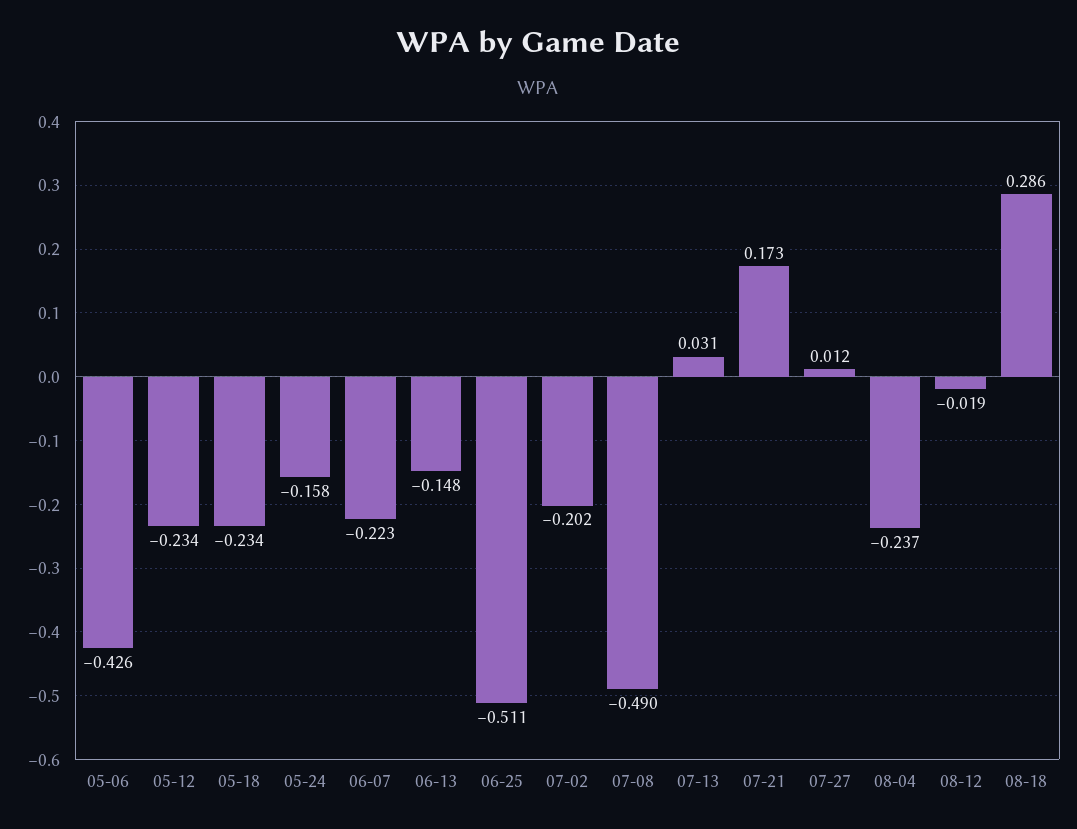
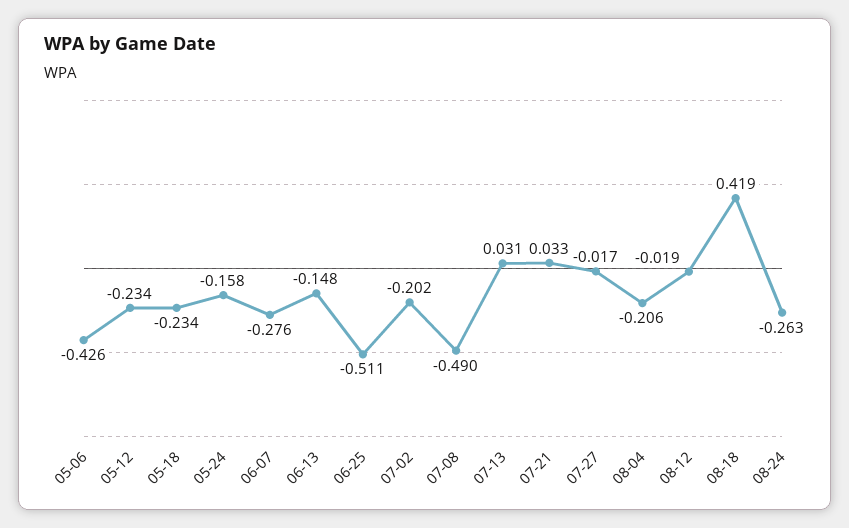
06-07: -0.223 -> -0.276
07-21: 0.173 -> 0.033
07-27: 0.012 -> -0.017
08-04: -0.237 -> -0.206
08-18: 0.286 -> 0.419
08-24: none -> -0.263

